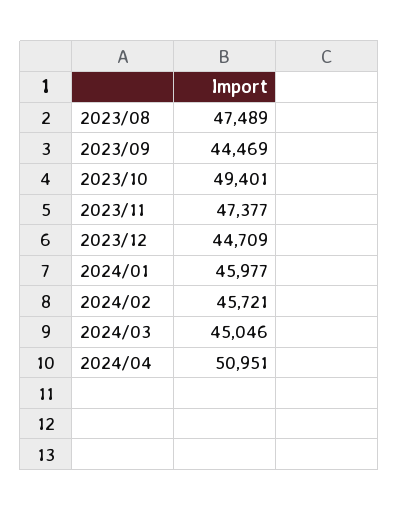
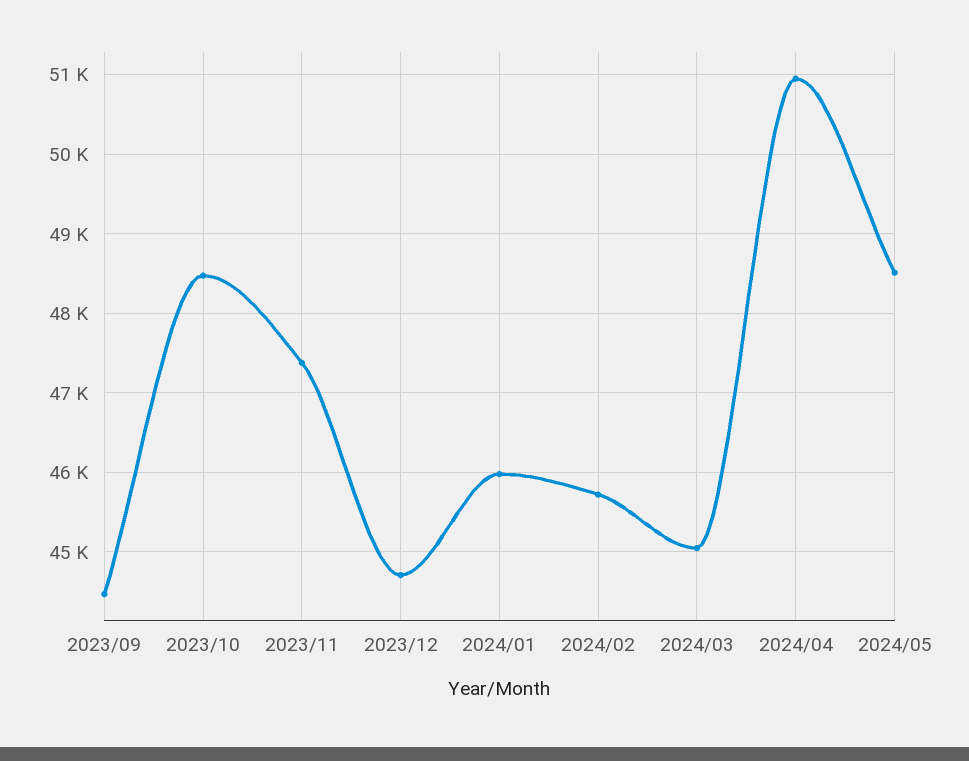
2023/08: 47489 -> none
2023/10: 49401 -> 48500
2024/05: none -> 48500

